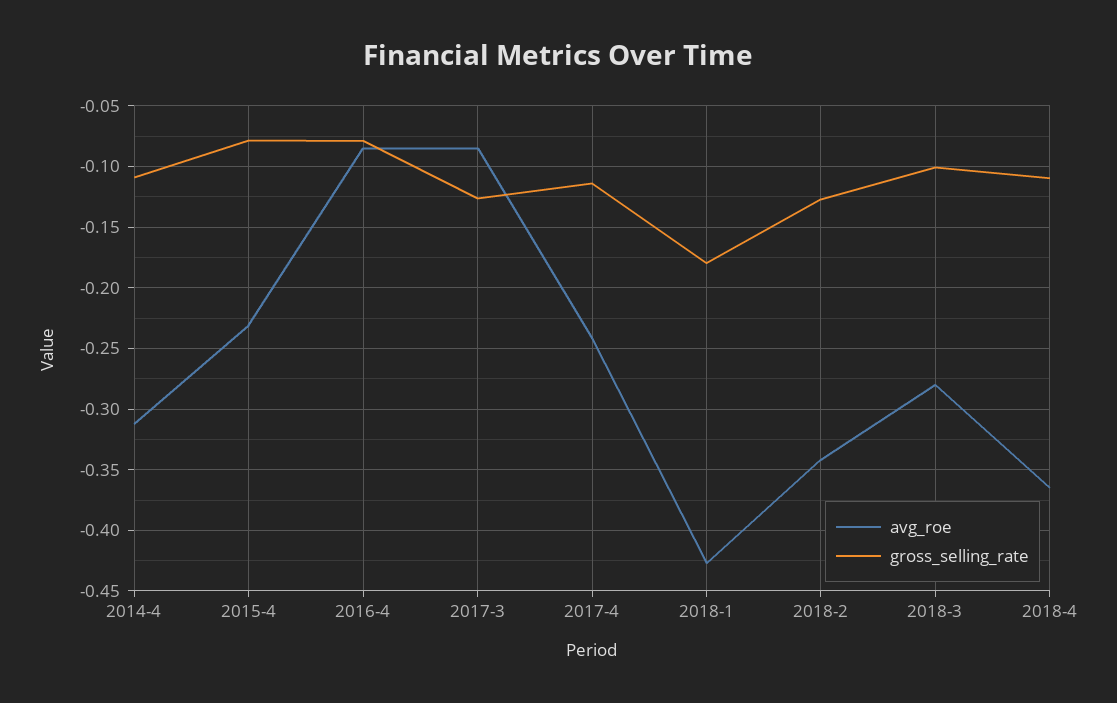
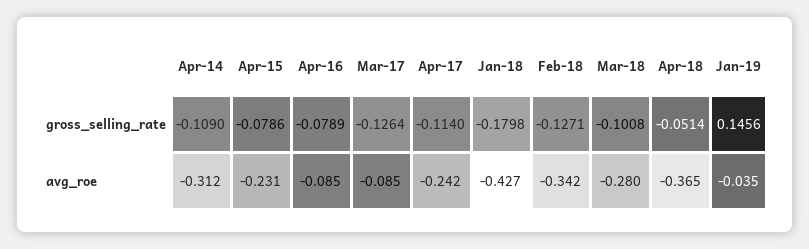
gross_selling_rate, 2018-4: -0.11 -> -0.0514
gross_selling_rate, Jan-19: none -> 0.1456
avg_roe, Jan-19: none -> -0.035

